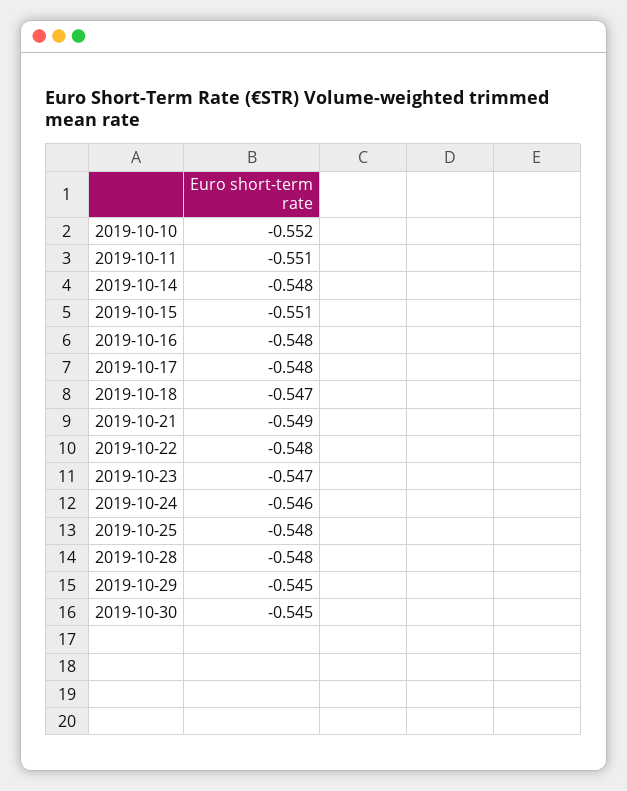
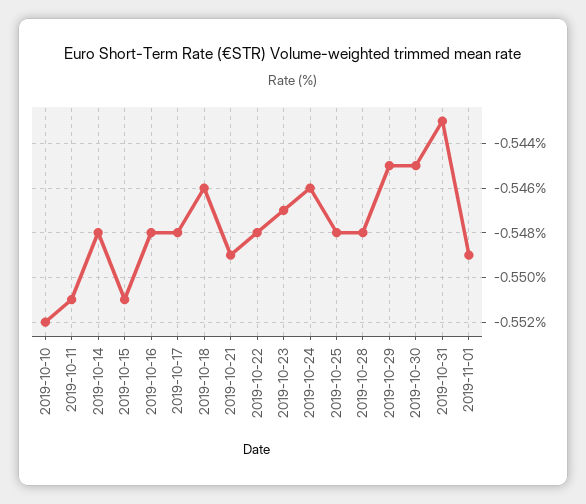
2019-10-18: -0.547 -> -0.546
2019-10-31: none -> -0.543
2019-11-01: none -> -0.549

